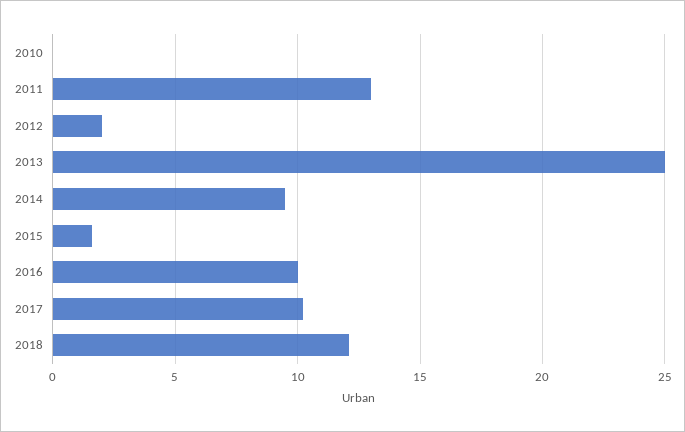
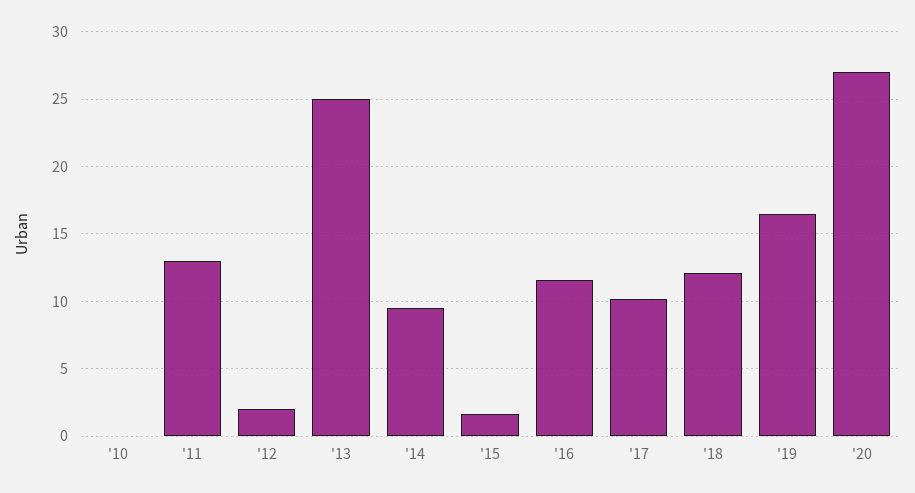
2016: 10 -> 11.5
'19: none -> 16.5
'20: none -> 27

